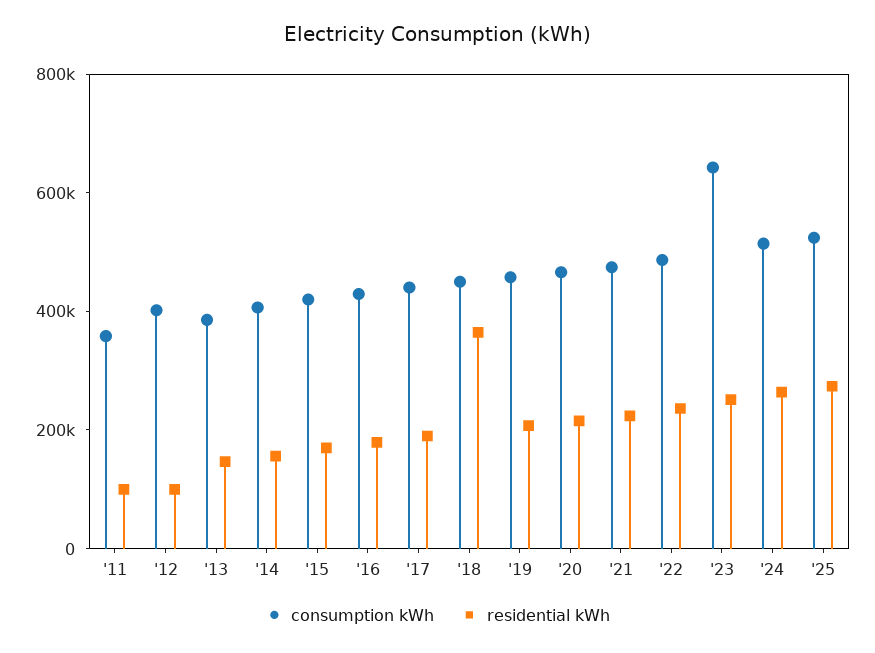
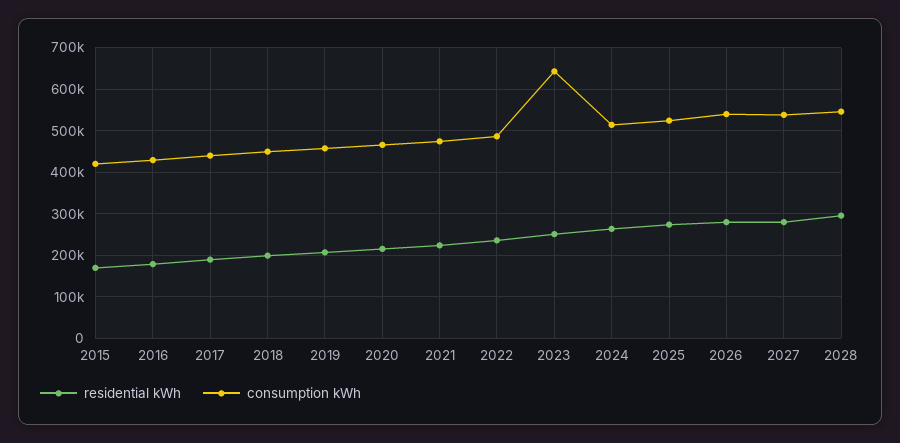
consumption kWh, '11: 350000 -> none
residential kWh, '11: 100000 -> none
consumption kWh, '12: 400000 -> none
residential kWh, '12: 100000 -> none
consumption kWh, '13: 400000 -> none
residential kWh, '13: 150000 -> none
consumption kWh, '14: 400000 -> none
residential kWh, '14: 150000 -> none
residential kWh, '18: 350000 -> 200000
residential kWh, 2026: none -> 280000
consumption kWh, 2026: none -> 540000
residential kWh, 2027: none -> 280000
consumption kWh, 2027: none -> 540000
residential kWh, 2028: none -> 300000
consumption kWh, 2028: none -> 540000

